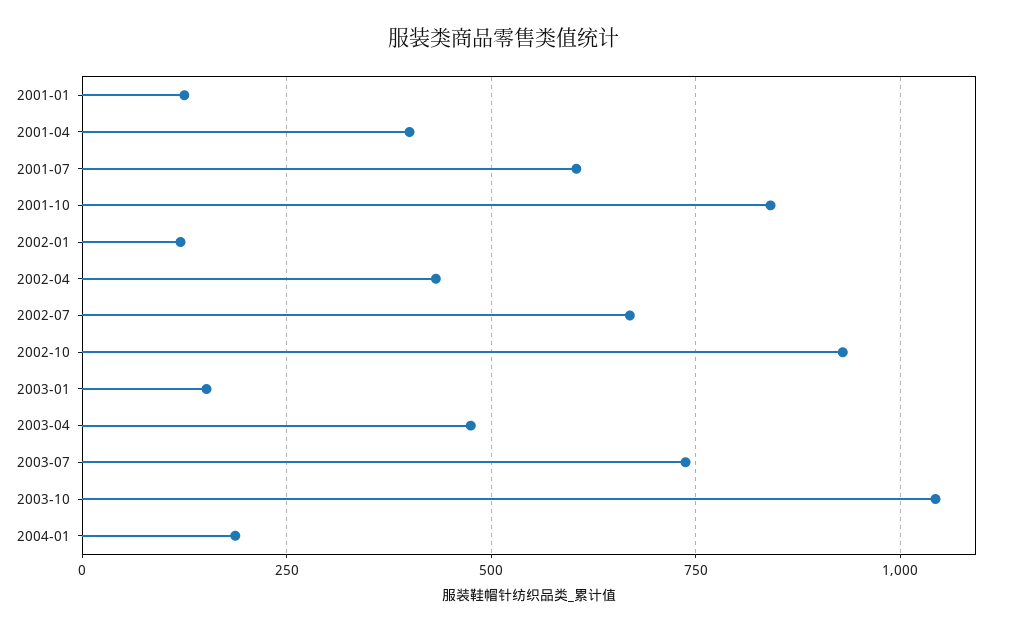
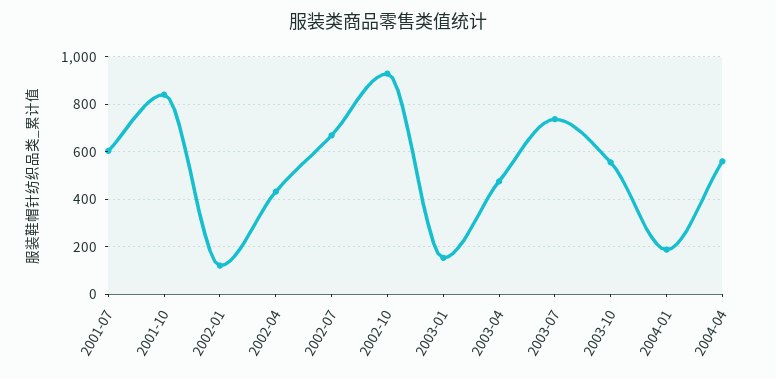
2001-01: 125 -> none
2001-04: 400 -> none
2003-10: 1050 -> 550
2004-04: none -> 550

